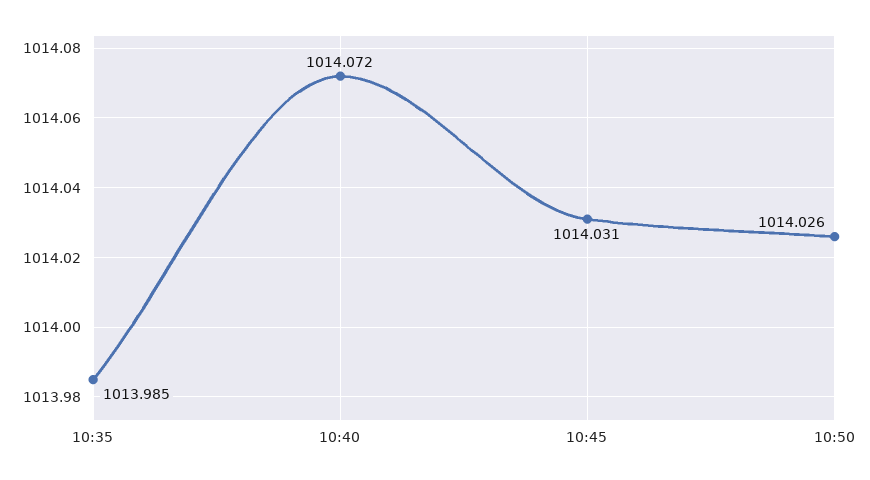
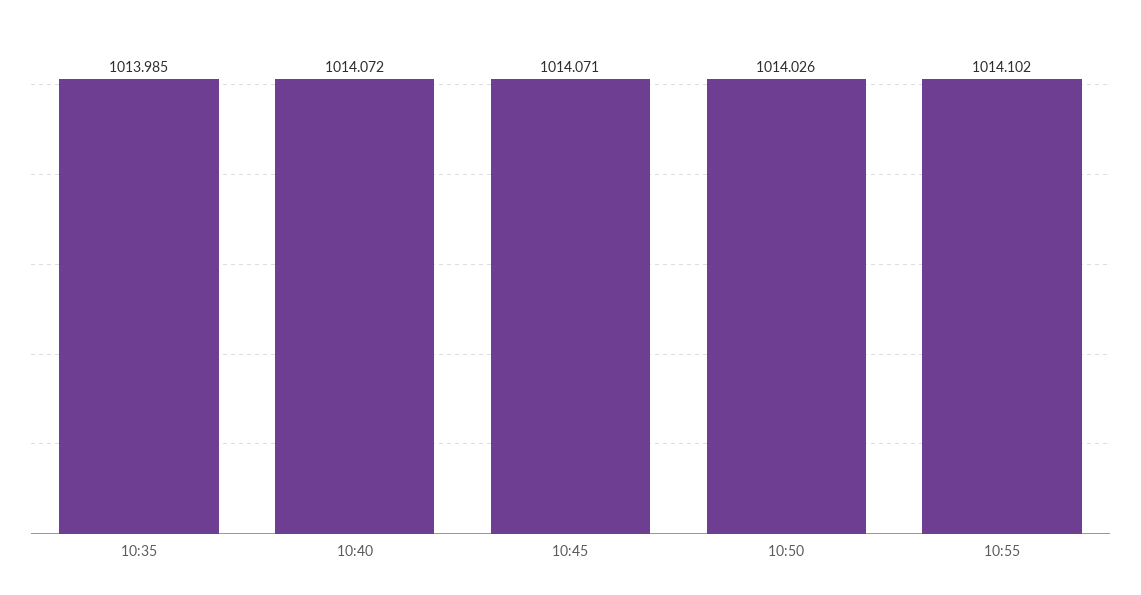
10:45: 1014.031 -> 1014.071
10:55: none -> 1014.102

